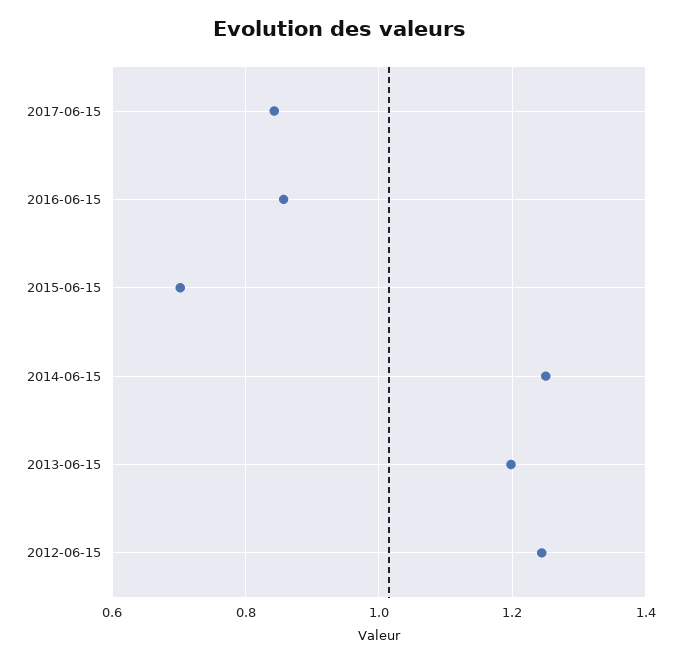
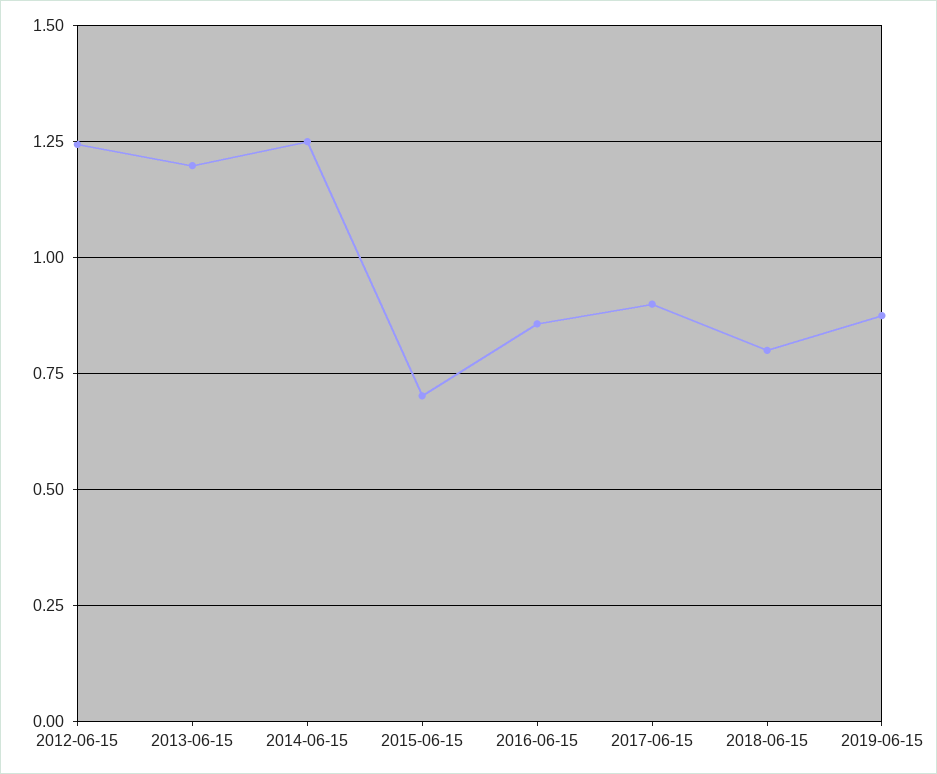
2017-06-15: 0.84 -> 0.9
2018-06-15: none -> 0.8
2019-06-15: none -> 0.875

